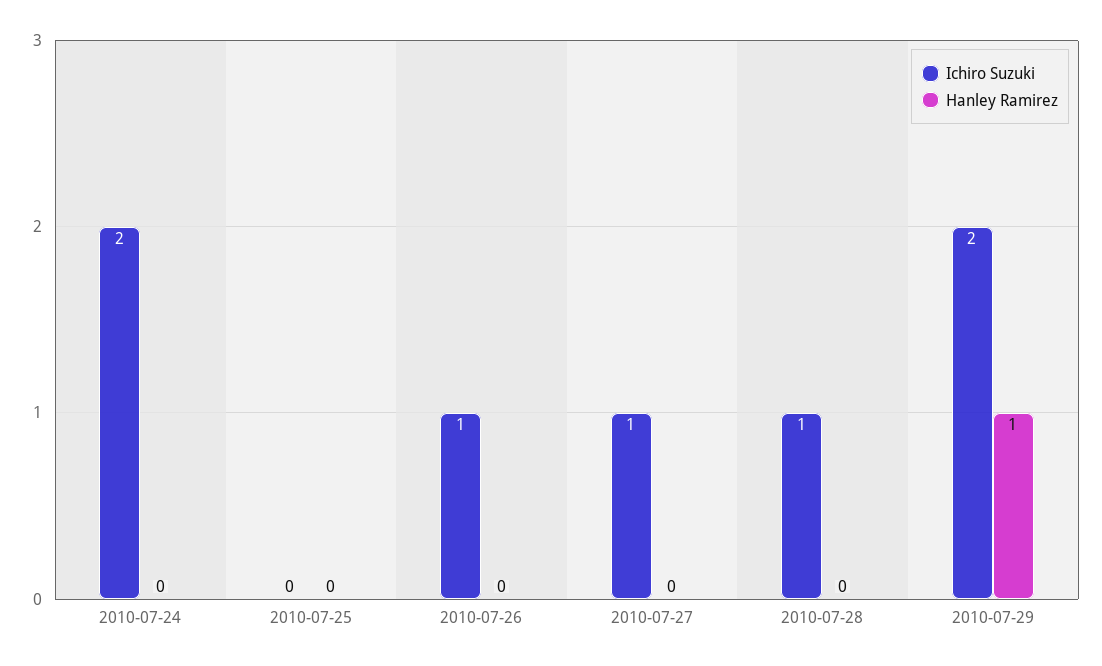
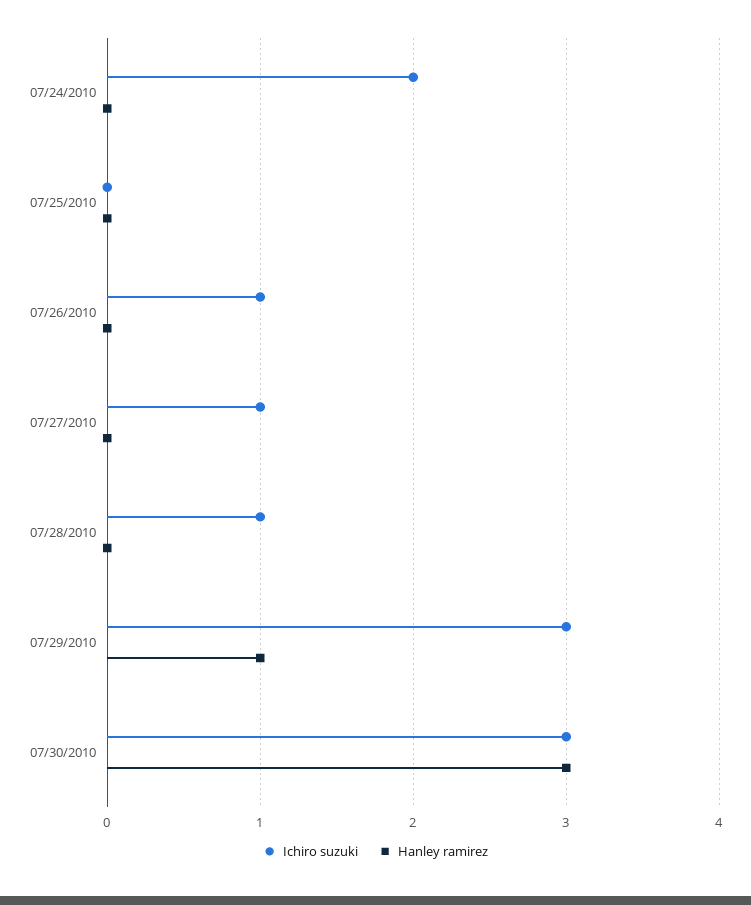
Ichiro Suzuki, 2010-07-29: 2 -> 3
Ichiro Suzuki, 07/30/2010: none -> 3
Hanley Ramirez, 07/30/2010: none -> 3

